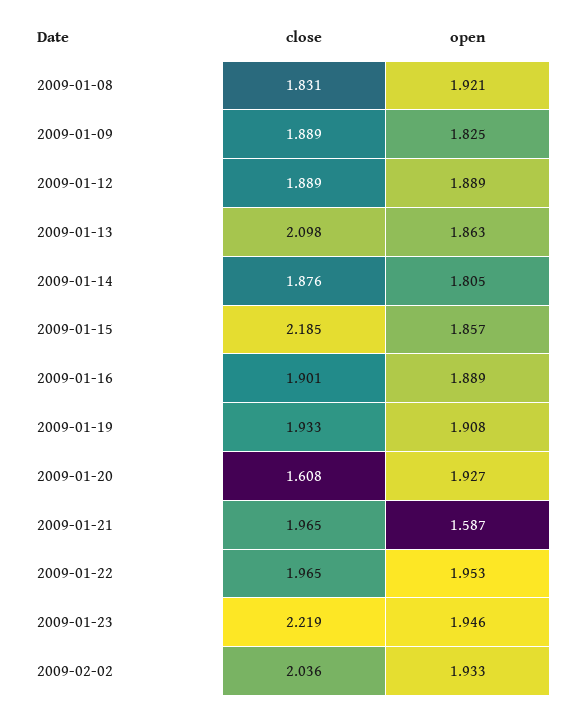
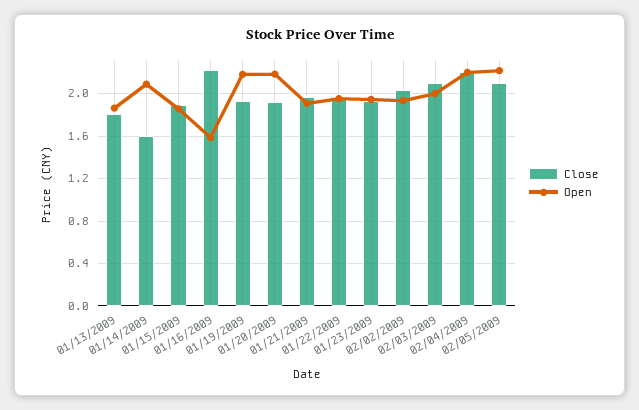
close, 2009-01-08: 1.831 -> none
open, 2009-01-08: 1.921 -> none
close, 2009-01-09: 1.889 -> none
open, 2009-01-09: 1.825 -> none
close, 2009-01-12: 1.889 -> none
open, 2009-01-12: 1.889 -> none
close, 2009-01-13: 2.098 -> 1.8
close, 2009-01-14: 1.876 -> 1.6
open, 2009-01-14: 1.805 -> 2.1
close, 2009-01-15: 2.185 -> 1.9
close, 2009-01-16: 1.901 -> 2.2
open, 2009-01-16: 1.889 -> 1.6
open, 2009-01-19: 1.908 -> 2.2
close, 2009-01-20: 1.608 -> 1.9
open, 2009-01-20: 1.927 -> 2.2
open, 2009-01-21: 1.587 -> 1.9
close, 2009-01-23: 2.219 -> 1.9
close, 02/03/2009: none -> 2.1
open, 02/03/2009: none -> 2
close, 02/04/2009: none -> 2.2
open, 02/04/2009: none -> 2.2
close, 02/05/2009: none -> 2.1
open, 02/05/2009: none -> 2.2

